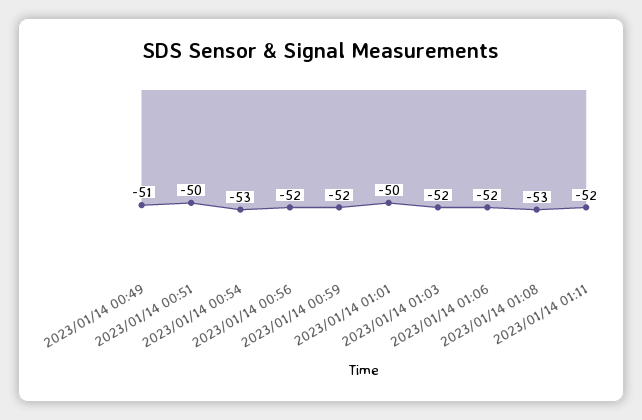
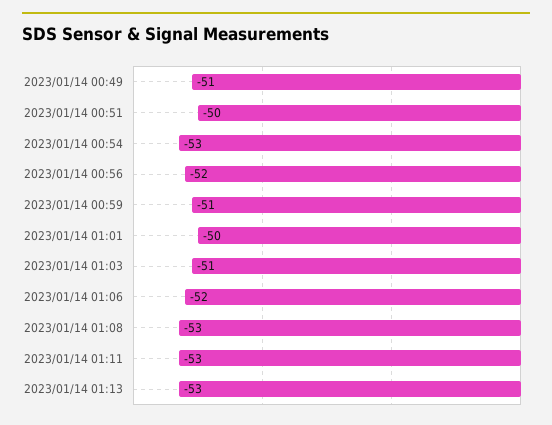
2023/01/14 00:59: -52 -> -51
2023/01/14 01:03: -52 -> -51
2023/01/14 01:11: -52 -> -53
2023/01/14 01:13: none -> -53

